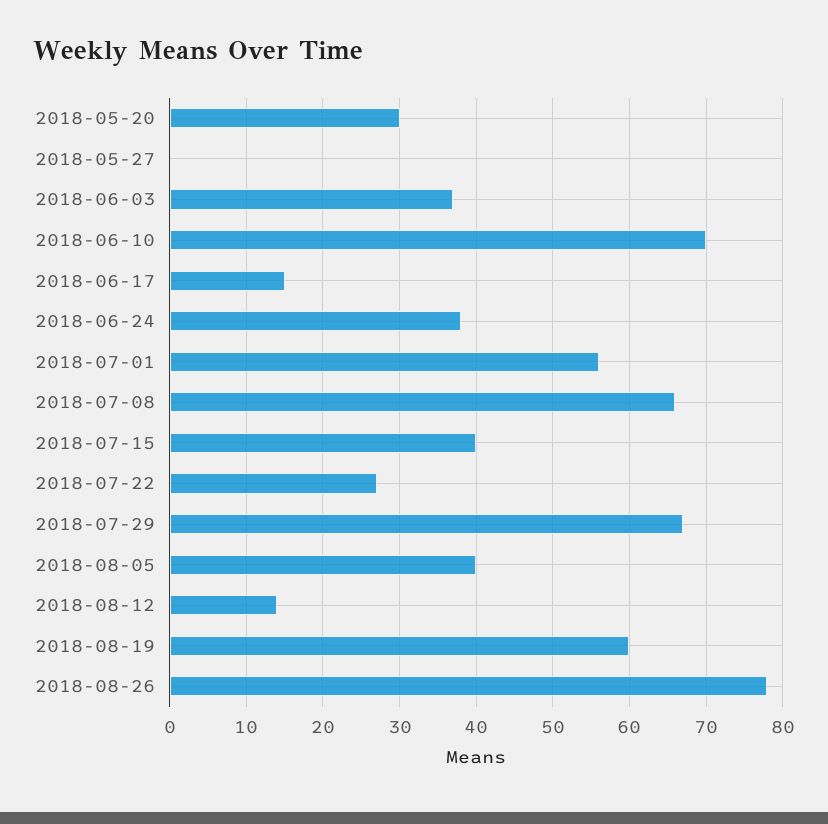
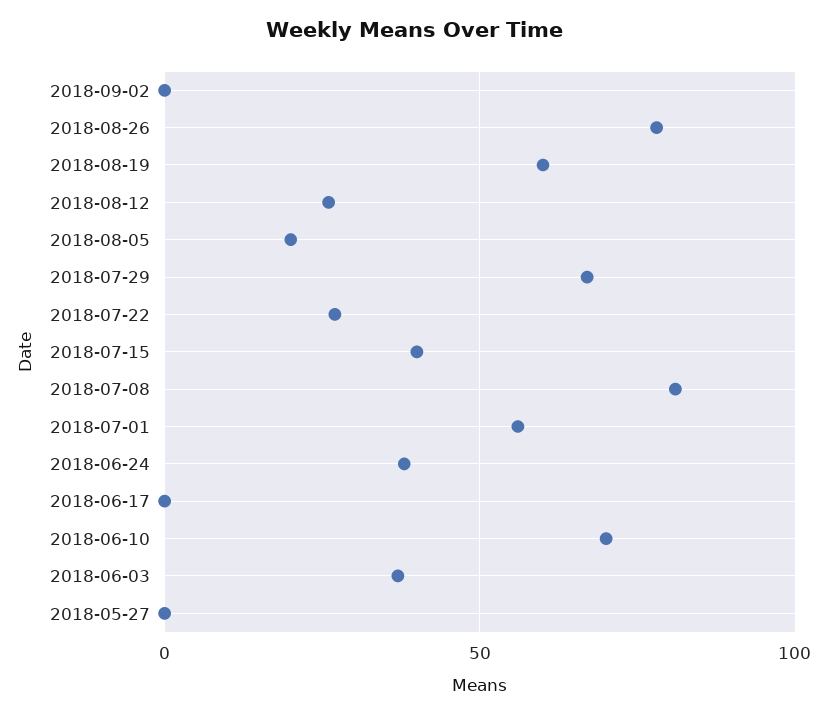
2018-05-20: 30 -> none
2018-06-17: 15 -> 0
2018-07-08: 66 -> 80
2018-08-05: 40 -> 20
2018-08-12: 14 -> 25
2018-09-02: none -> 0

